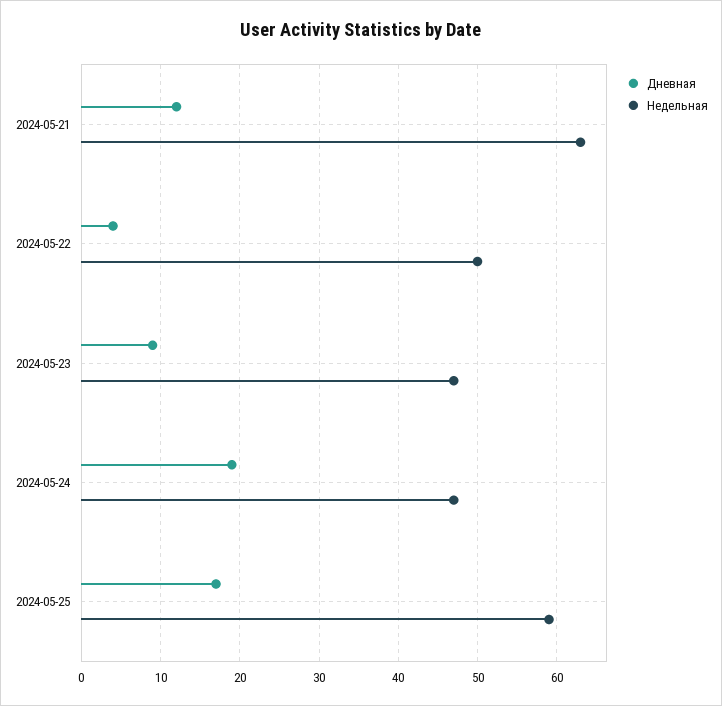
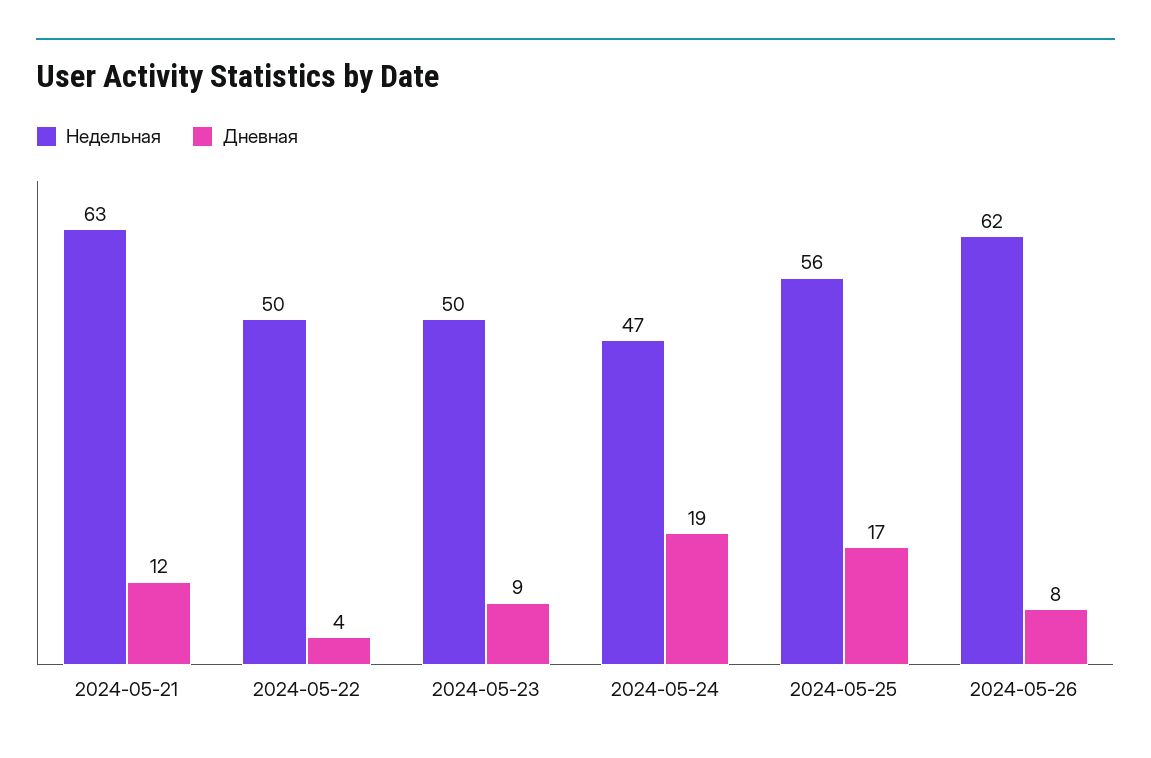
Недельная, 2024-05-23: 47 -> 50
Недельная, 2024-05-25: 59 -> 56
Недельная, 2024-05-26: none -> 62
Дневная, 2024-05-26: none -> 8

